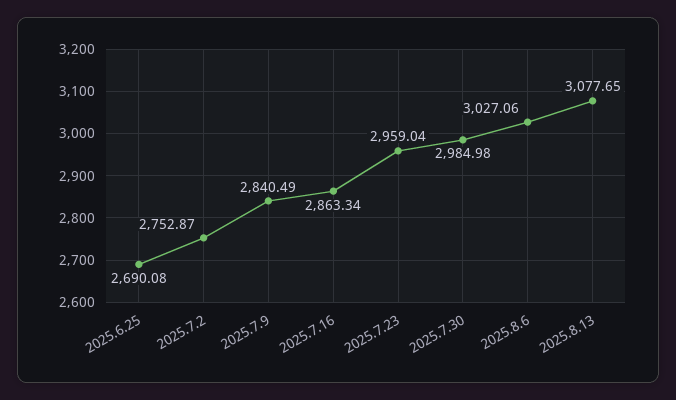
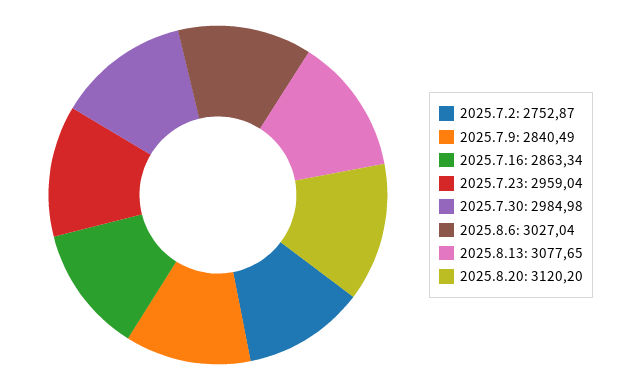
2025.6.25: 2690.08 -> none
2025.8.6: 3027.06 -> 3027.04
2025.8.20: none -> 3120.2

